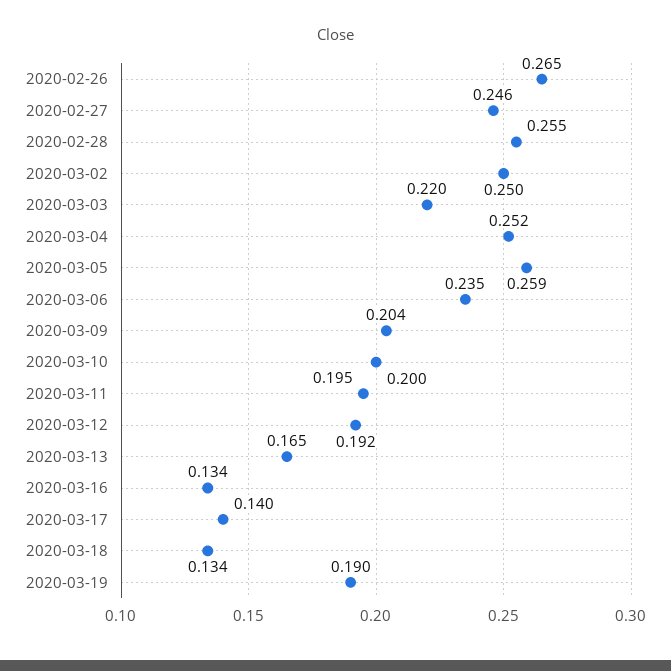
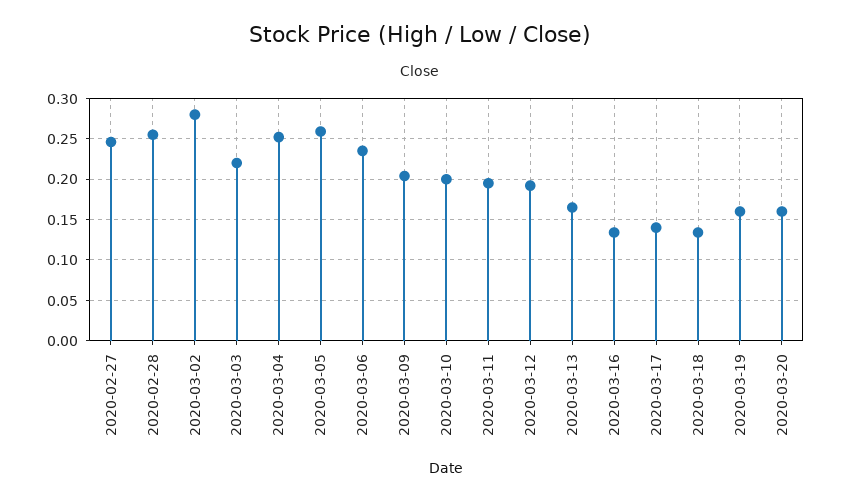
2020-02-26: 0.265 -> none
2020-03-02: 0.25 -> 0.28
2020-03-19: 0.19 -> 0.16
2020-03-20: none -> 0.16

